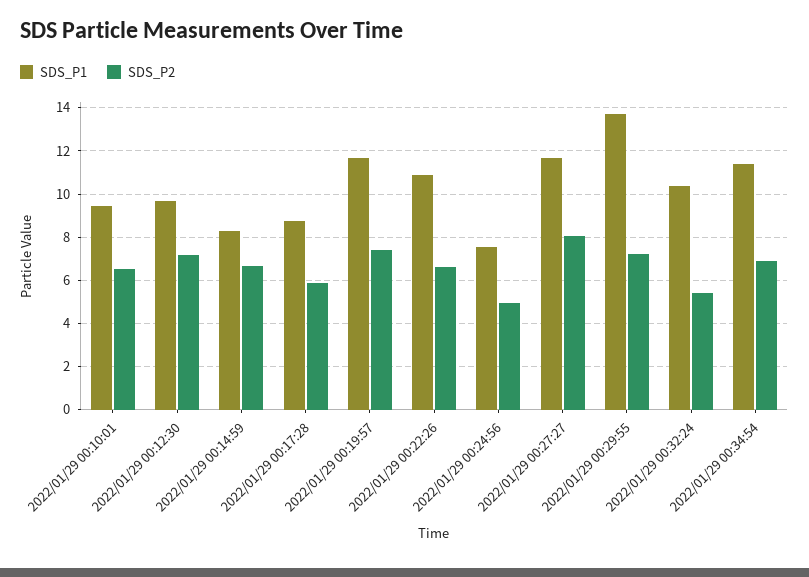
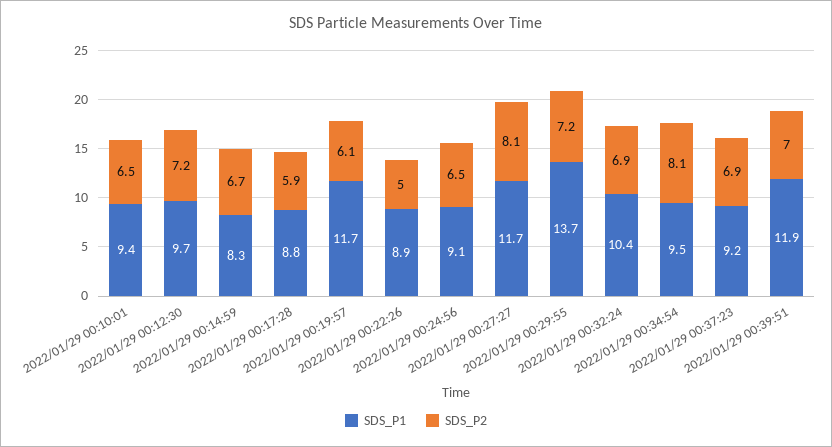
SDS_P2, 2022/01/29 00:19:57: 7.5 -> 6.1
SDS_P1, 2022/01/29 00:22:26: 11 -> 8.9
SDS_P2, 2022/01/29 00:22:26: 6.5 -> 5
SDS_P1, 2022/01/29 00:24:56: 7.5 -> 9.1
SDS_P2, 2022/01/29 00:24:56: 5 -> 6.5
SDS_P2, 2022/01/29 00:32:24: 5.5 -> 6.9
SDS_P1, 2022/01/29 00:34:54: 11.5 -> 9.5
SDS_P2, 2022/01/29 00:34:54: 7 -> 8.1
SDS_P1, 2022/01/29 00:37:23: none -> 9.2
SDS_P2, 2022/01/29 00:37:23: none -> 6.9
SDS_P1, 2022/01/29 00:39:51: none -> 11.9
SDS_P2, 2022/01/29 00:39:51: none -> 7

